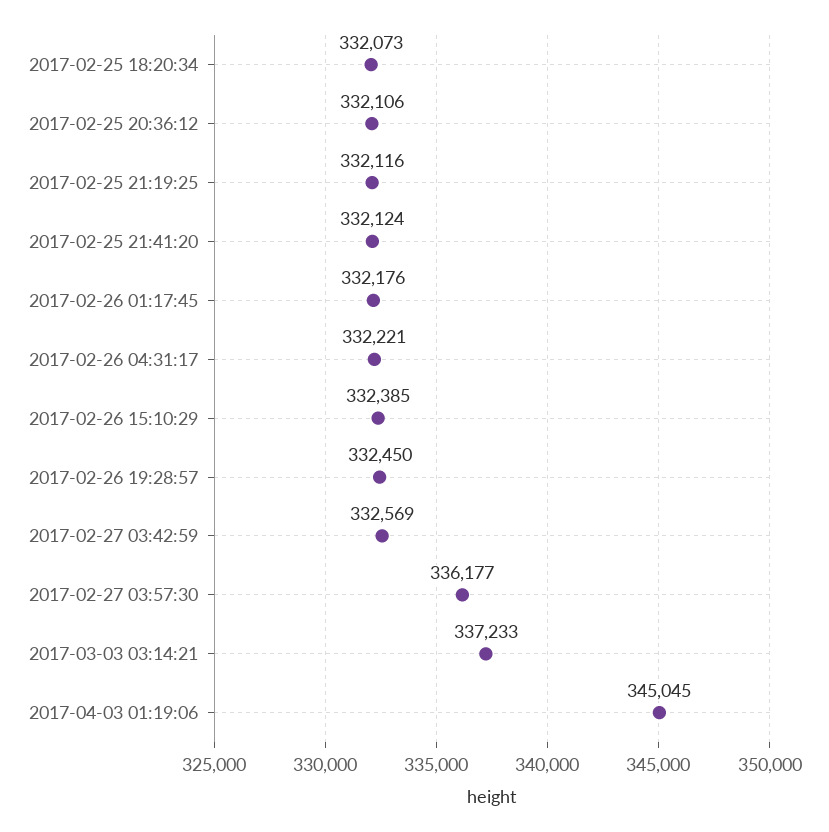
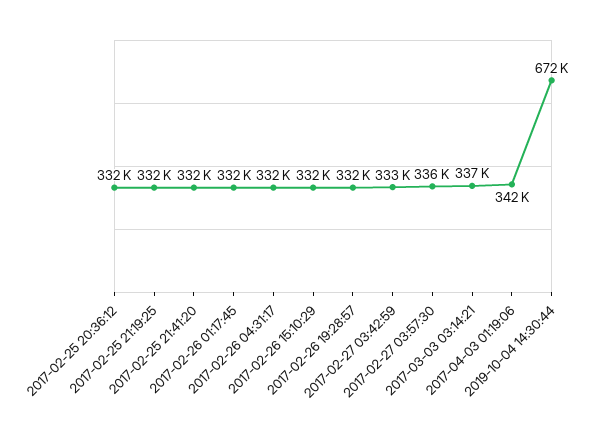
2017-02-25 18:20:34: 332073 -> none
2017-04-03 01:19:06: 345045 -> 342000
2019-10-04 14:30:44: none -> 672000

